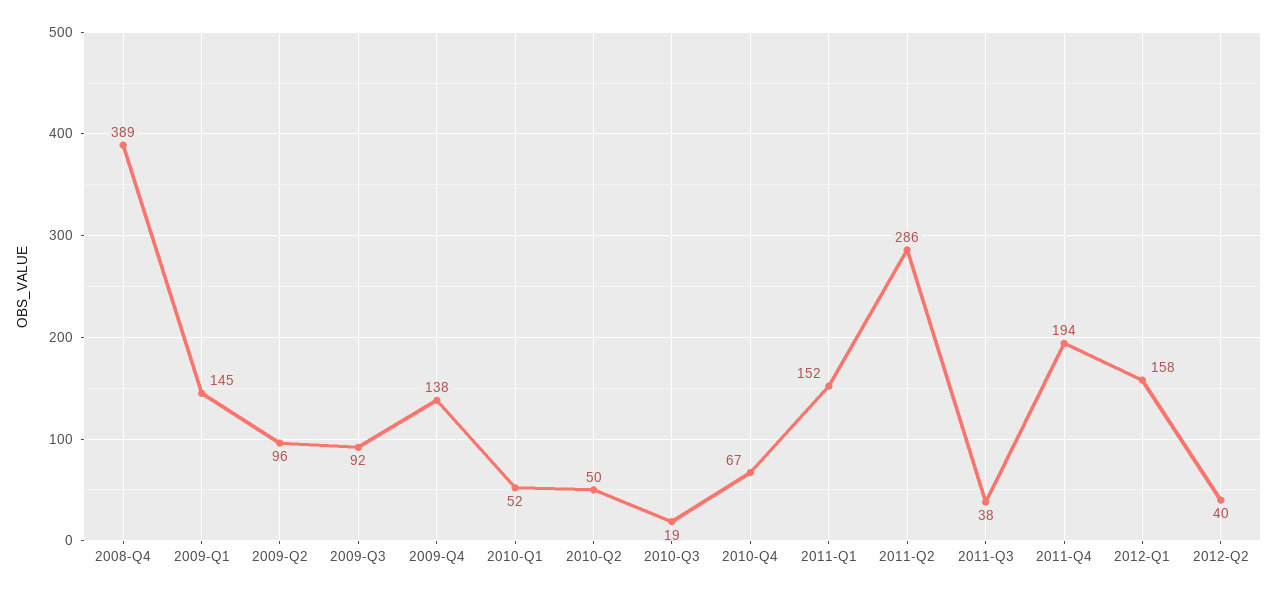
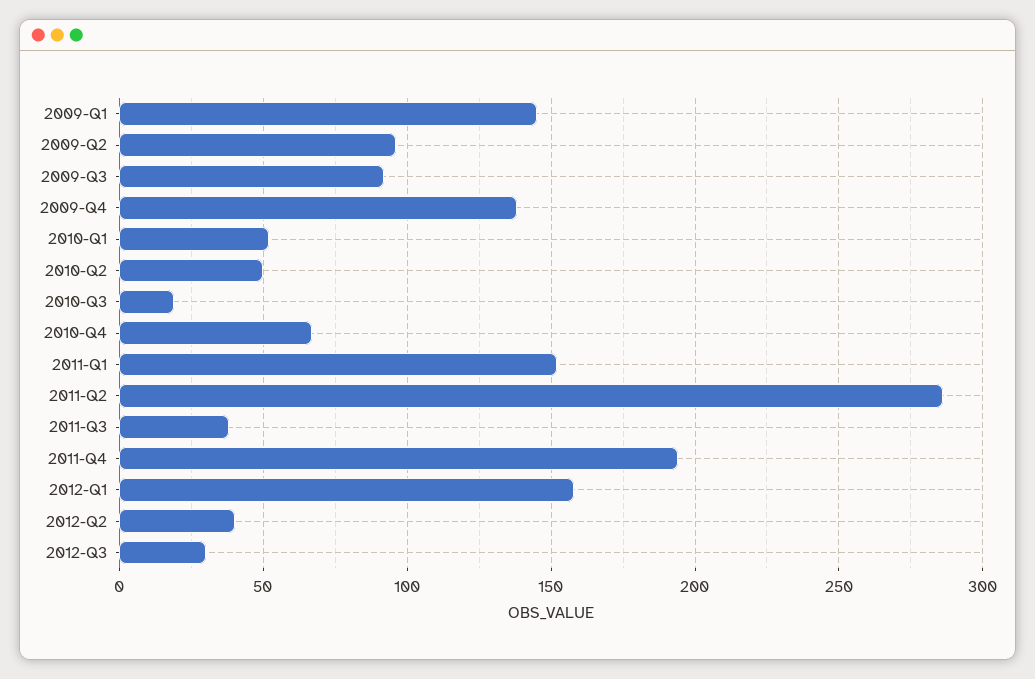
2008-Q4: 389 -> none
2012-Q3: none -> 30

